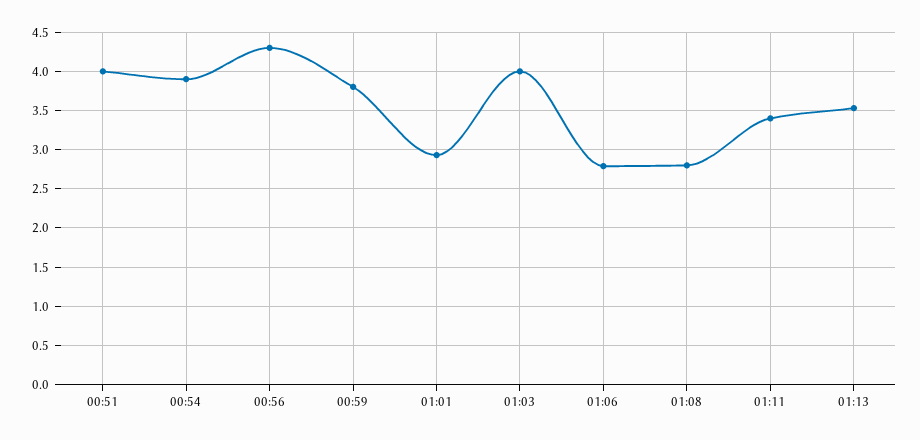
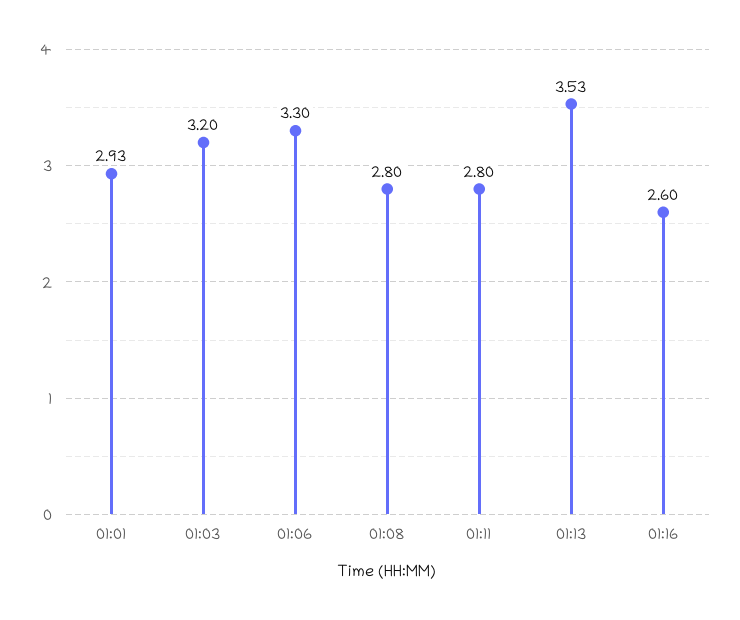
00:51: 4 -> none
00:54: 3.9 -> none
00:56: 4.3 -> none
00:59: 3.8 -> none
01:03: 4 -> 3.2
01:06: 2.8 -> 3.3
01:11: 3.4 -> 2.8
01:16: none -> 2.6

